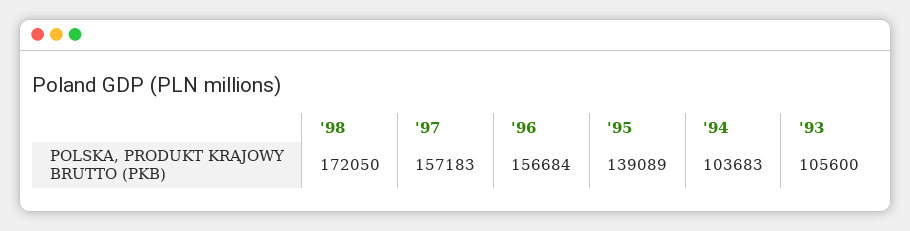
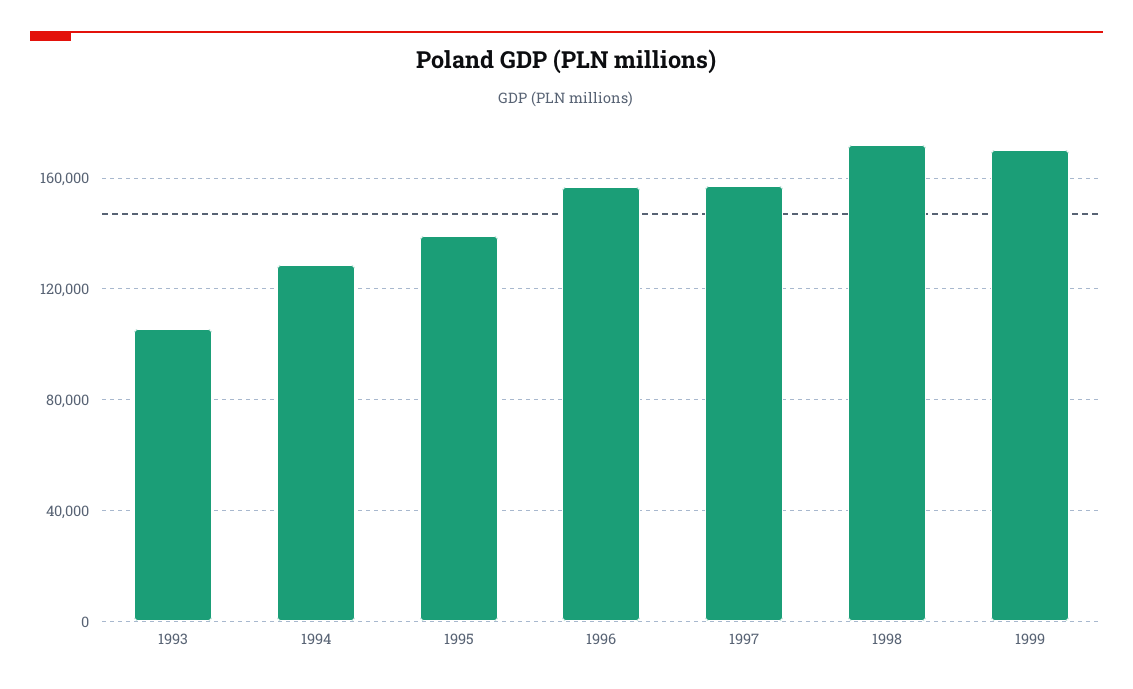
'94: 103683 -> 130000
1999: none -> 170000

